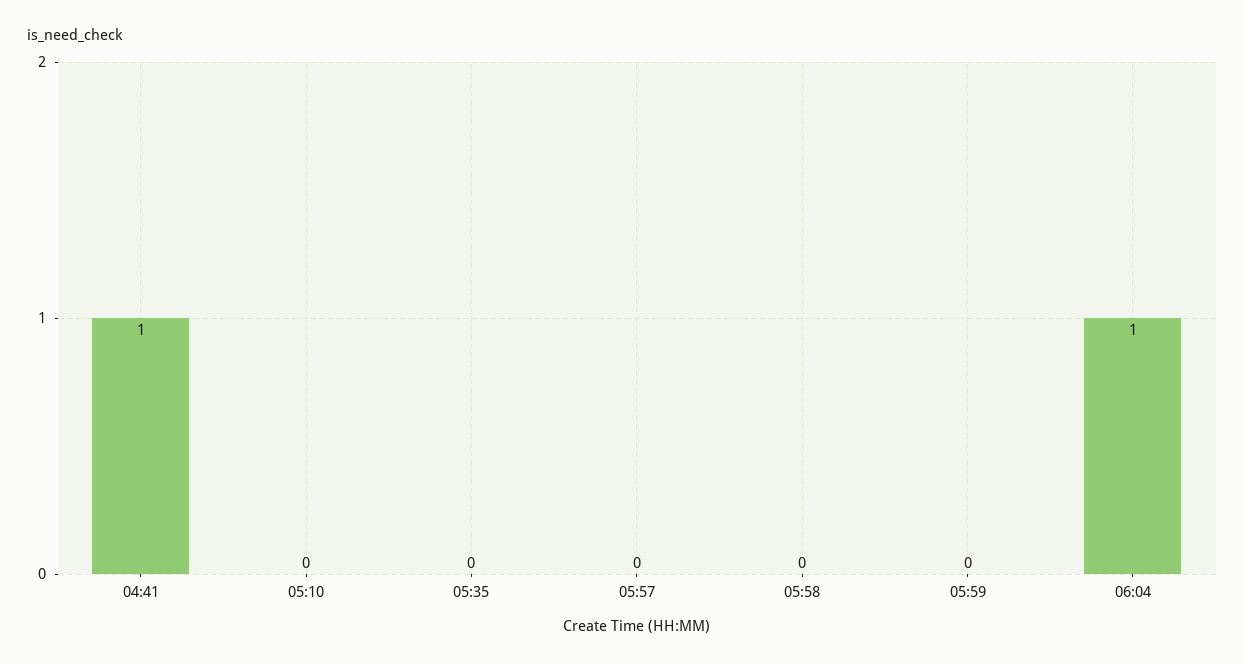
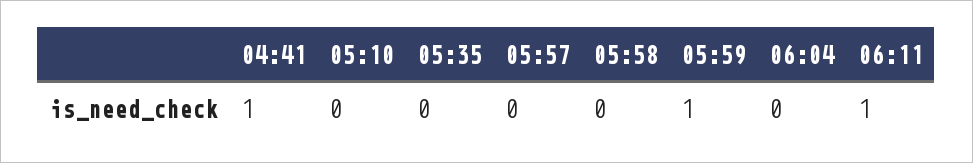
05:59: 0 -> 1
06:04: 1 -> 0
06:11: none -> 1

